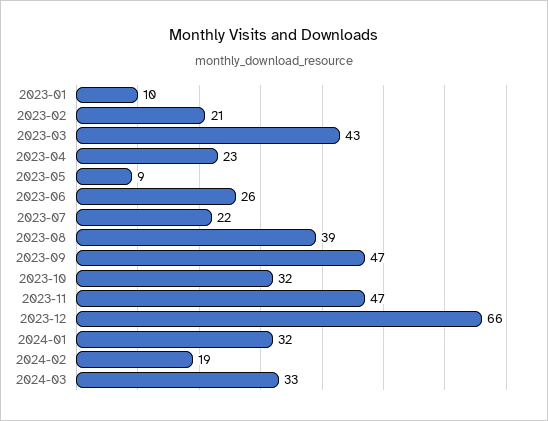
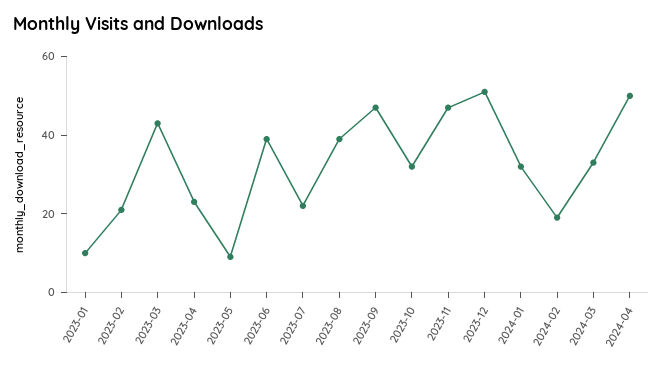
2023-06: 26 -> 40
2023-12: 66 -> 50
2024-04: none -> 50

